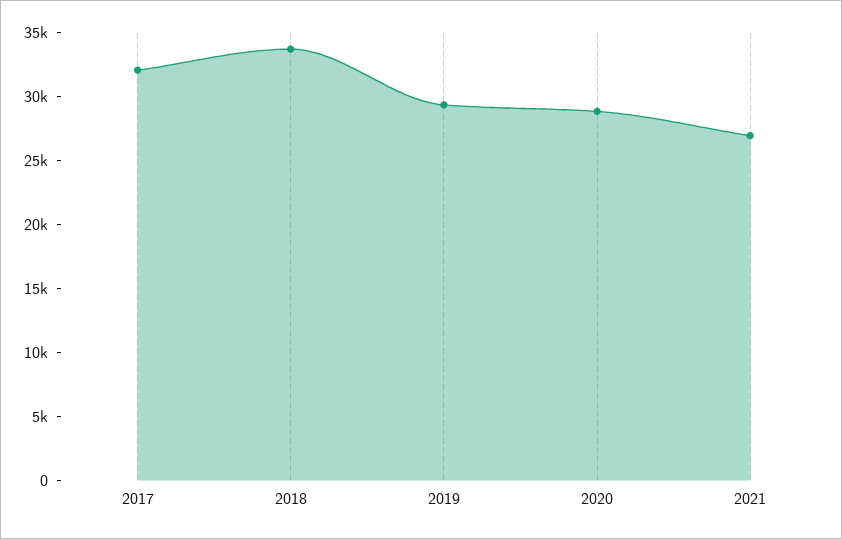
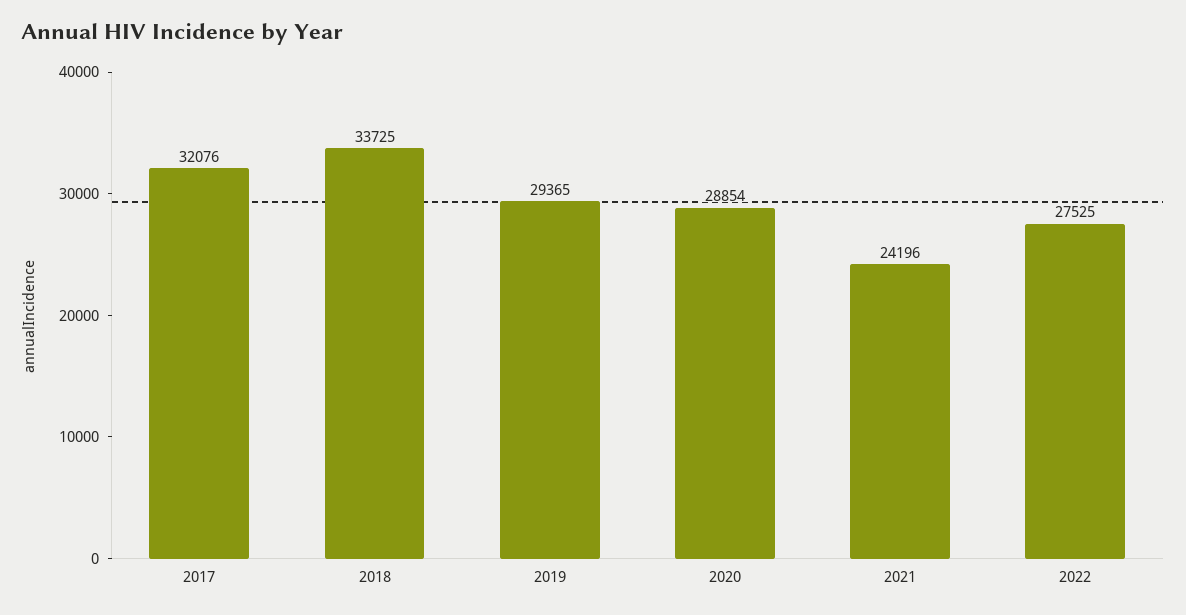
2021: 27000 -> 24196
2022: none -> 27525

